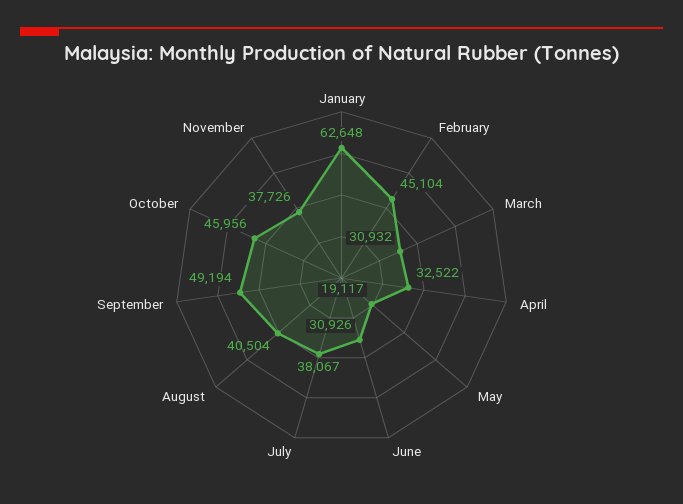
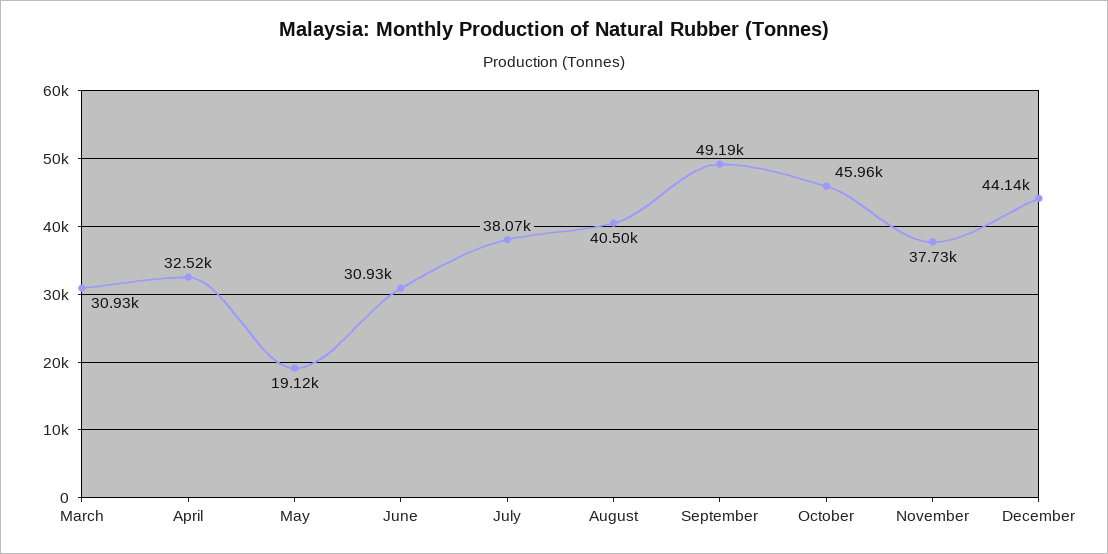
January: 62648 -> none
February: 45104 -> none
December: none -> 44140

